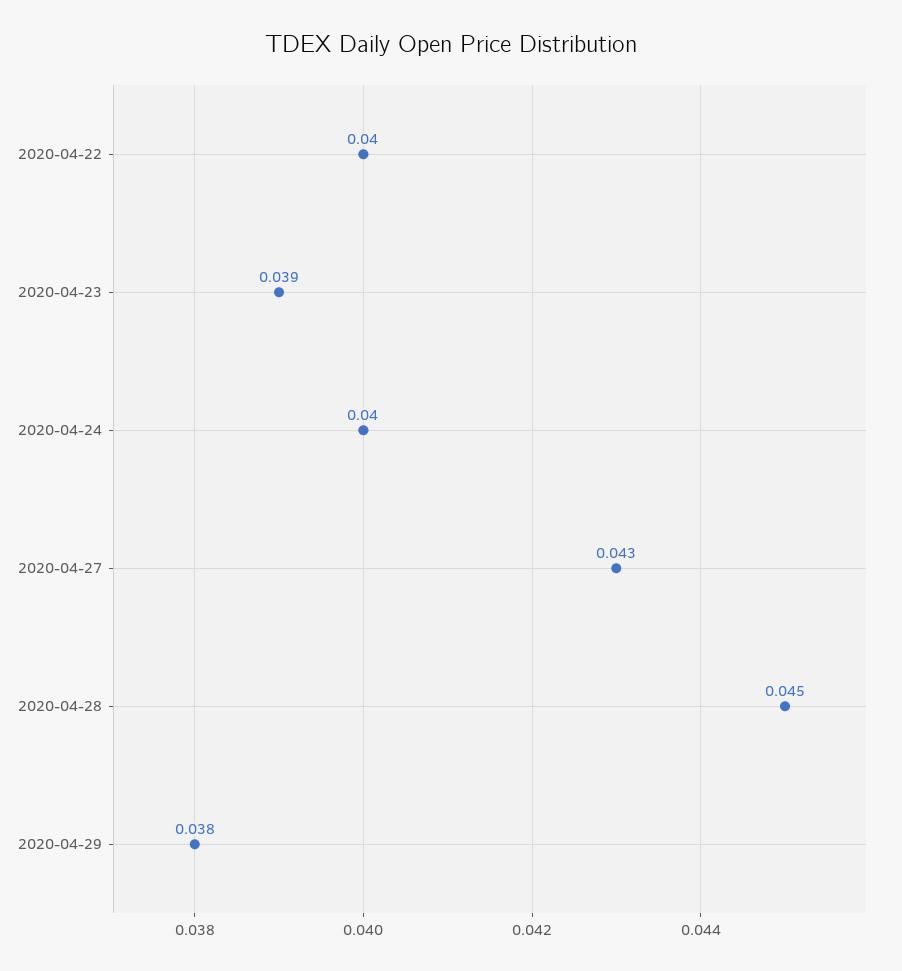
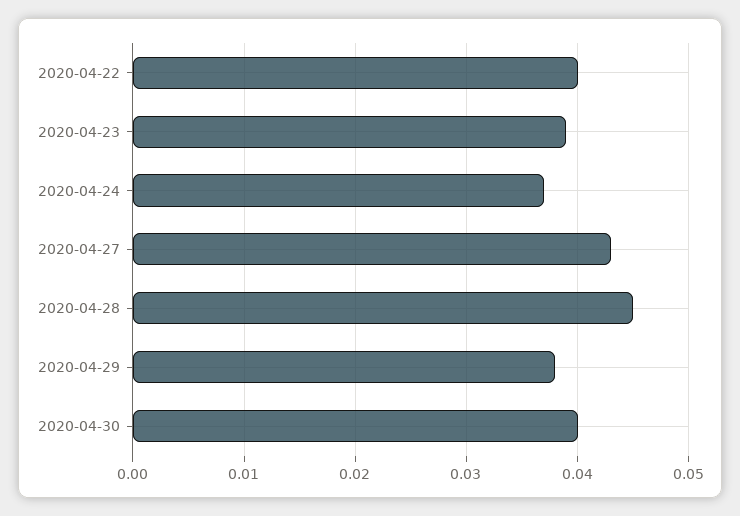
2020-04-24: 0.04 -> 0.037
2020-04-30: none -> 0.04

